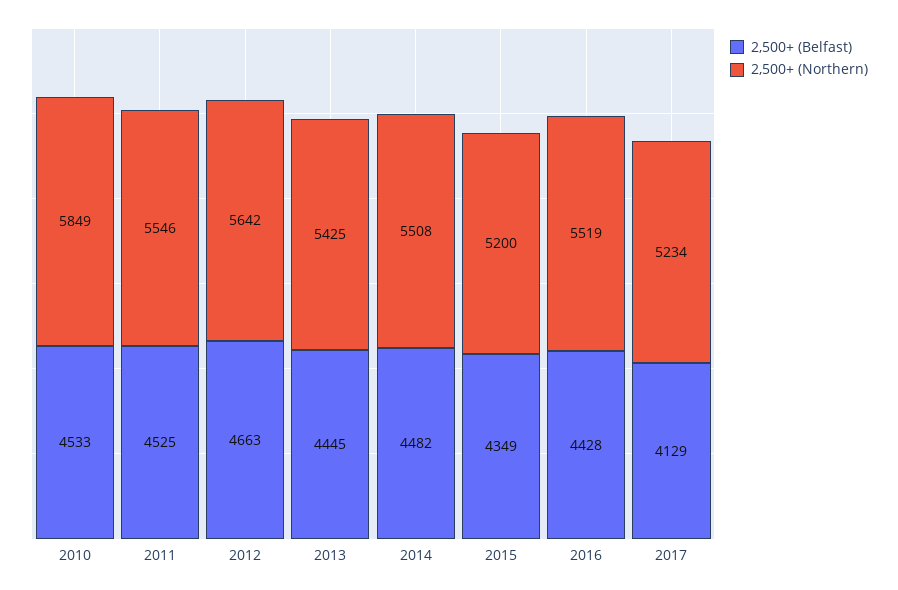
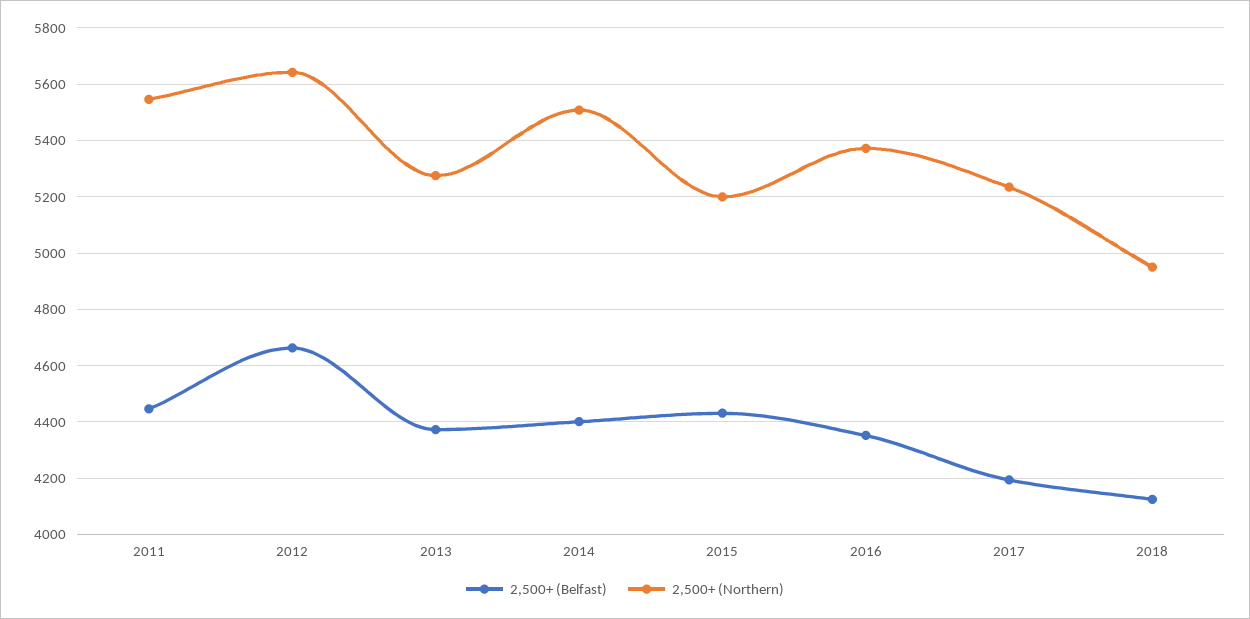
2,500+ (Belfast), 2010: 4533 -> none
2,500+ (Northern), 2010: 5849 -> none
2,500+ (Belfast), 2011: 4525 -> 4450
2,500+ (Belfast), 2013: 4445 -> 4375
2,500+ (Northern), 2013: 5425 -> 5275
2,500+ (Belfast), 2014: 4482 -> 4400
2,500+ (Belfast), 2015: 4349 -> 4425
2,500+ (Belfast), 2016: 4428 -> 4350
2,500+ (Northern), 2016: 5519 -> 5375
2,500+ (Belfast), 2017: 4129 -> 4200
2,500+ (Belfast), 2018: none -> 4125
2,500+ (Northern), 2018: none -> 4950

